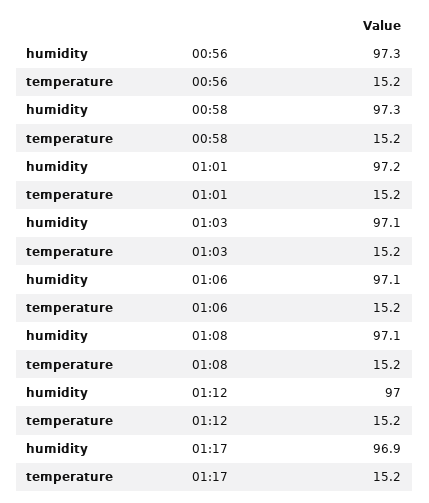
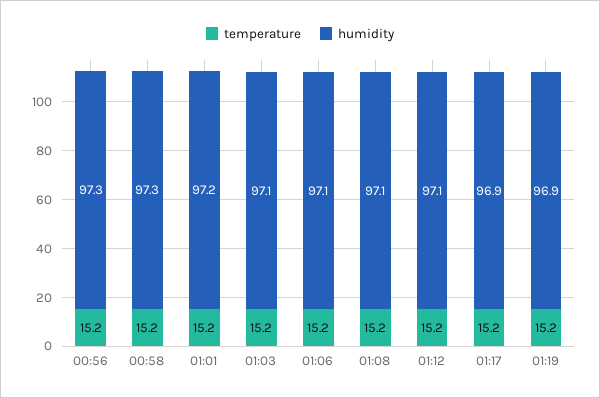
humidity, 01:12: 97 -> 97.1
temperature, 01:19: none -> 15.2
humidity, 01:19: none -> 96.9

